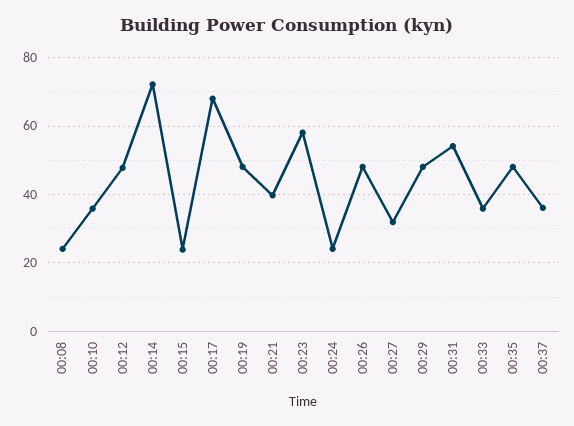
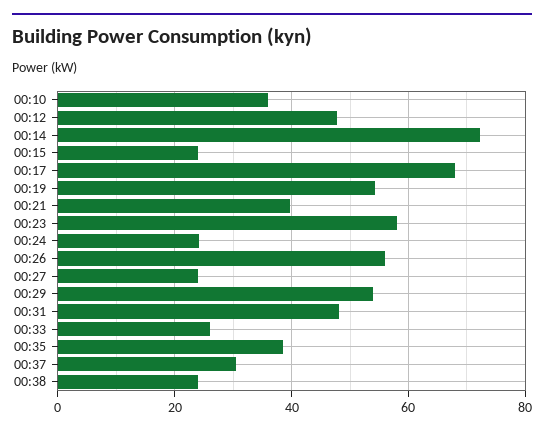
00:08: 24 -> none
00:19: 48 -> 54
00:26: 48 -> 56
00:27: 32 -> 24
00:29: 48 -> 54
00:31: 54 -> 48
00:33: 36 -> 26
00:35: 48 -> 38
00:37: 36 -> 30
00:38: none -> 24

